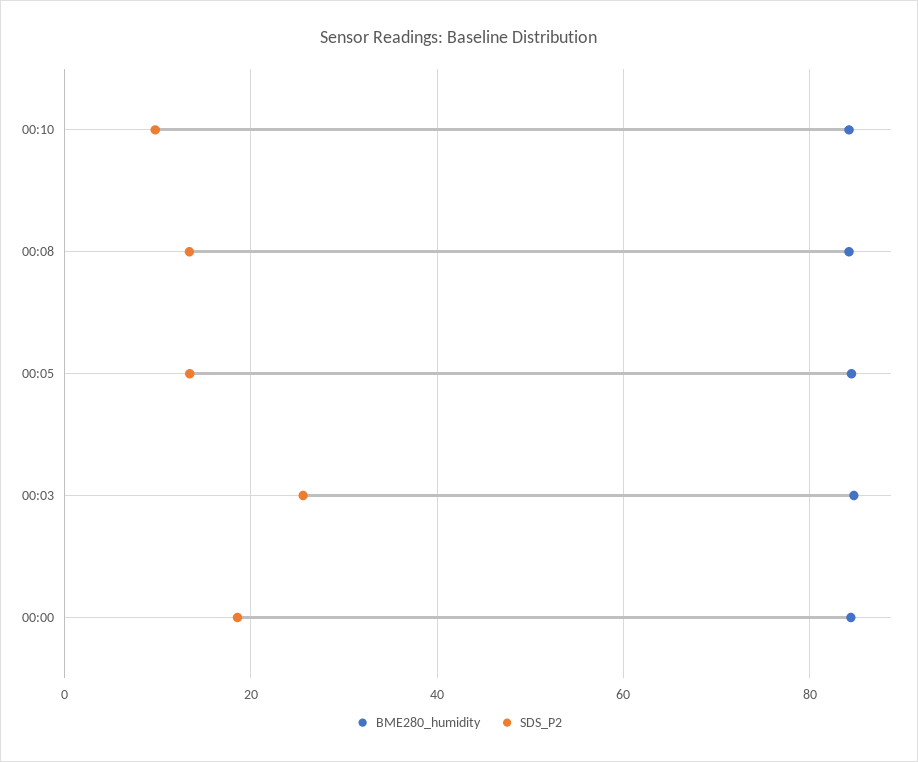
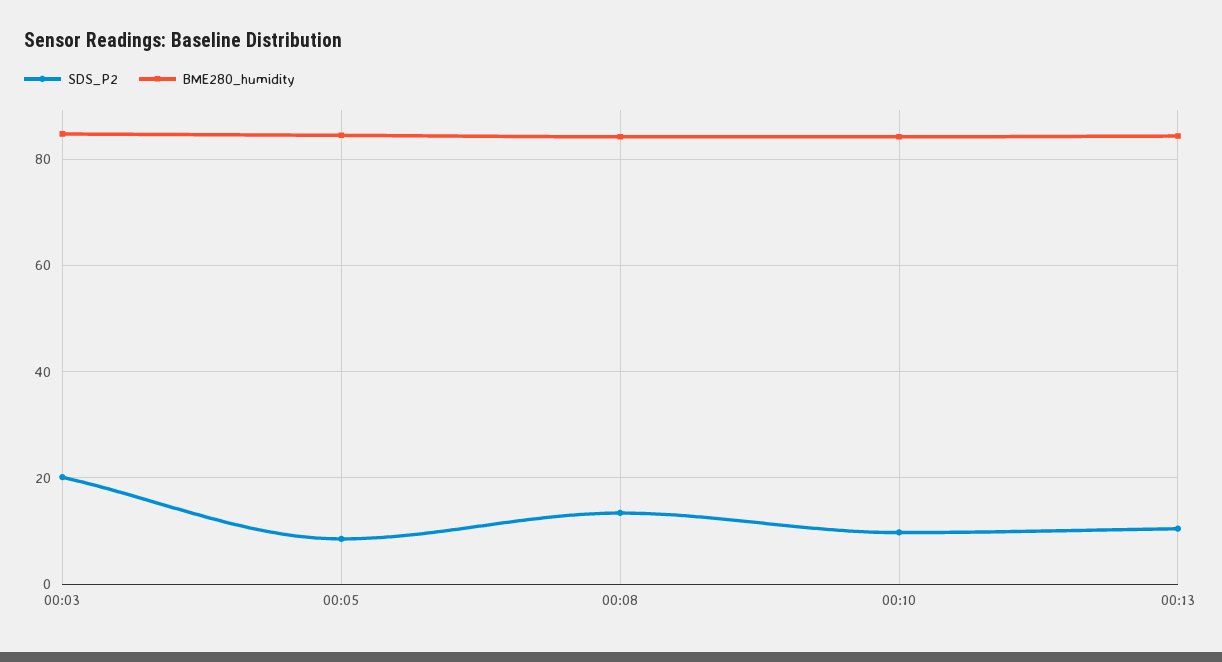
SDS_P2, 00:05: 14 -> 8
SDS_P2, 00:03: 26 -> 20
BME280_humidity, 00:00: 84 -> none
SDS_P2, 00:00: 18 -> none
SDS_P2, 00:13: none -> 10
BME280_humidity, 00:13: none -> 84

